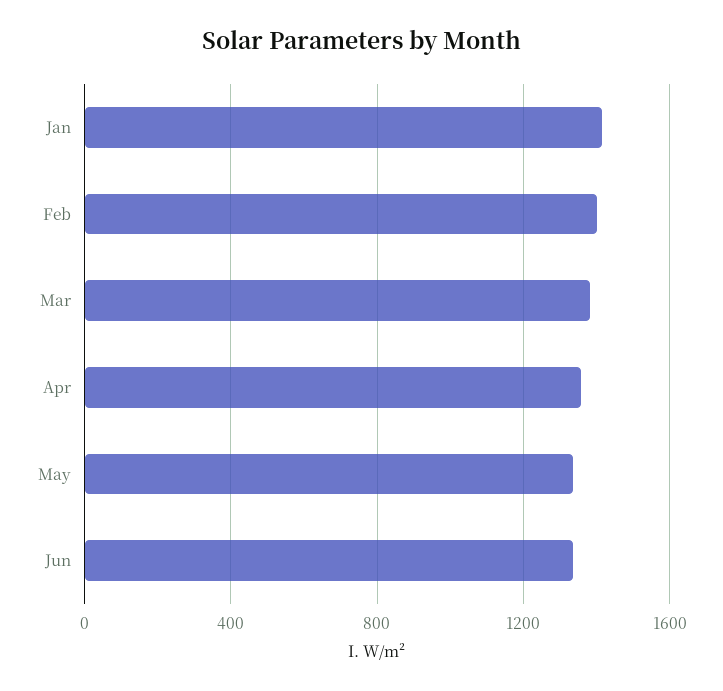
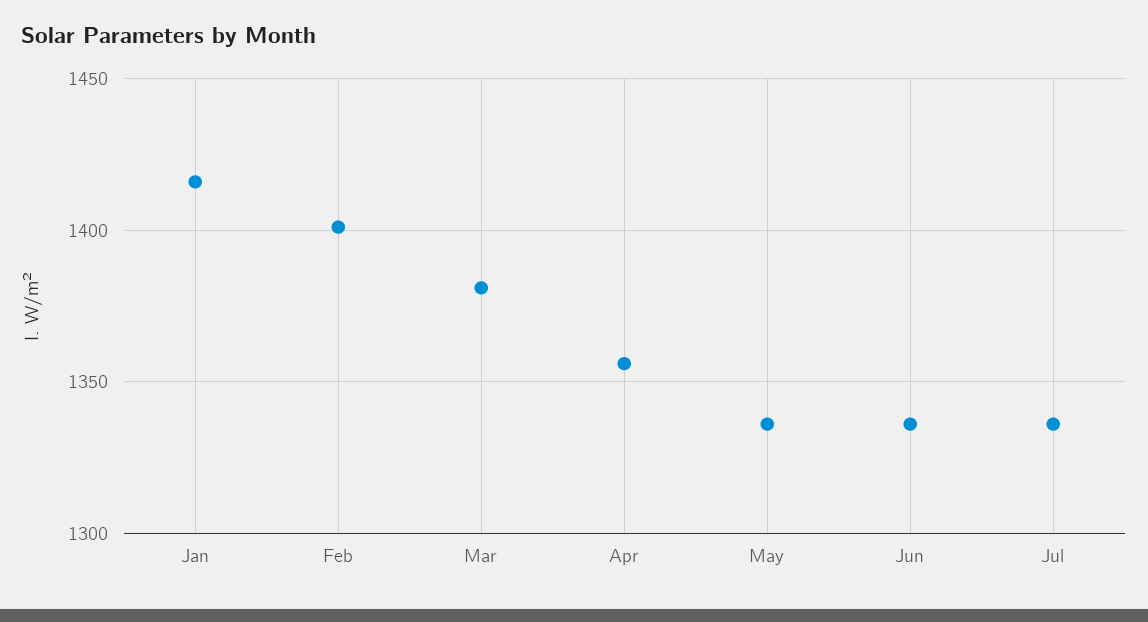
Jul: none -> 1335

